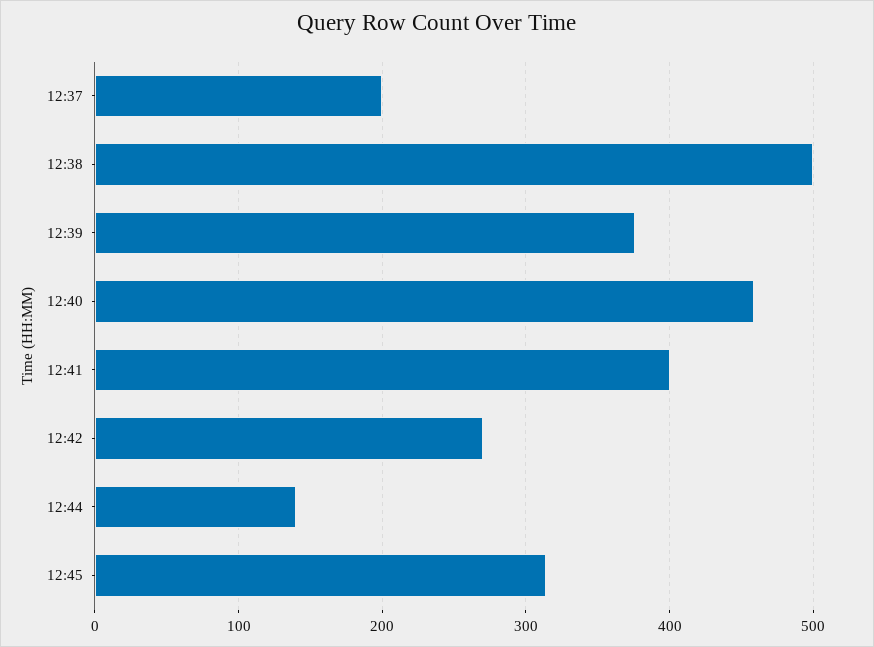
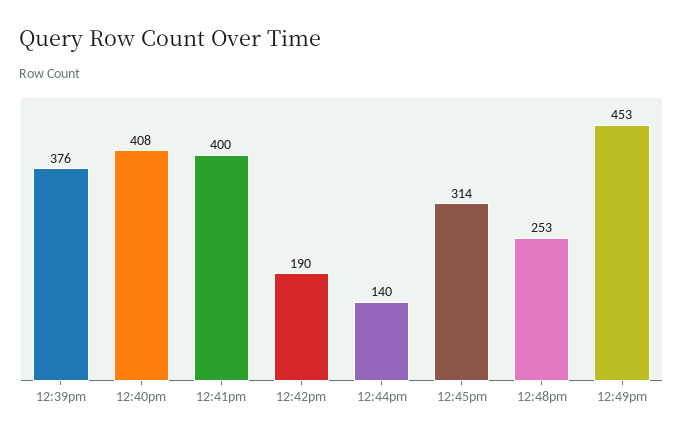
12:37: 200 -> none
12:38: 500 -> none
12:40: 460 -> 408
12:42: 270 -> 190
12:48pm: none -> 253
12:49pm: none -> 453

